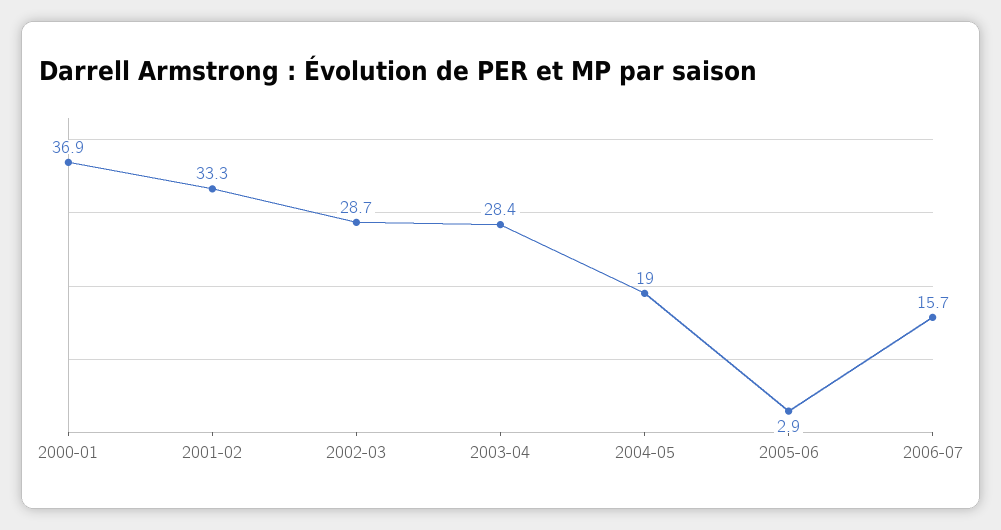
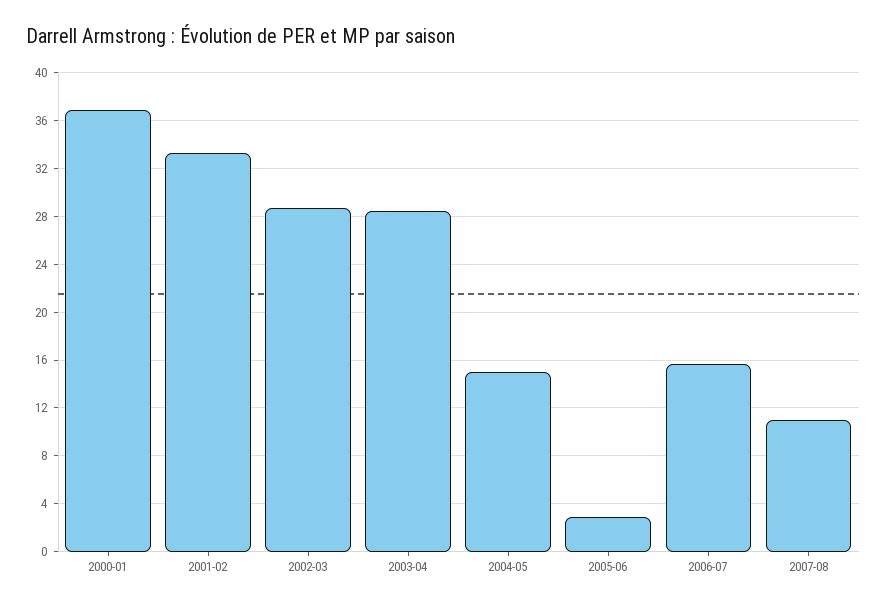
2004-05: 19 -> 15
2007-08: none -> 11

